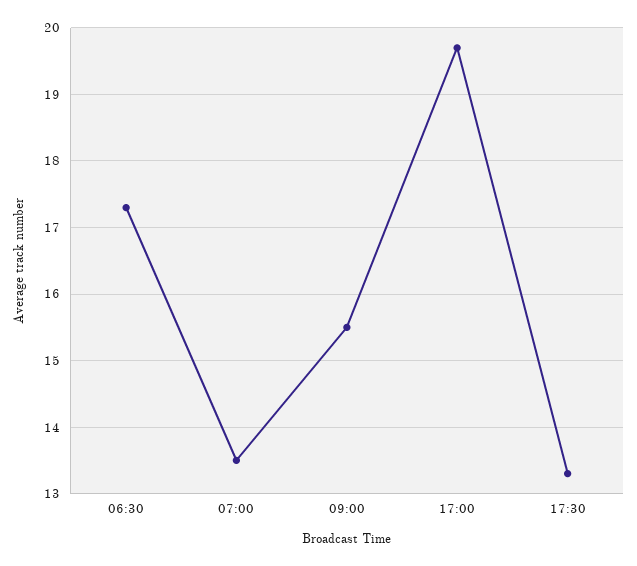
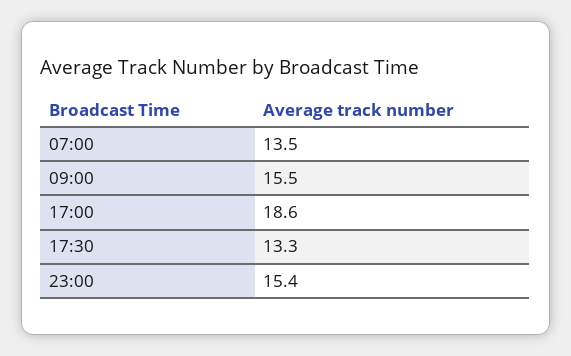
06:30: 17.3 -> none
17:00: 19.7 -> 18.6
23:00: none -> 15.4

